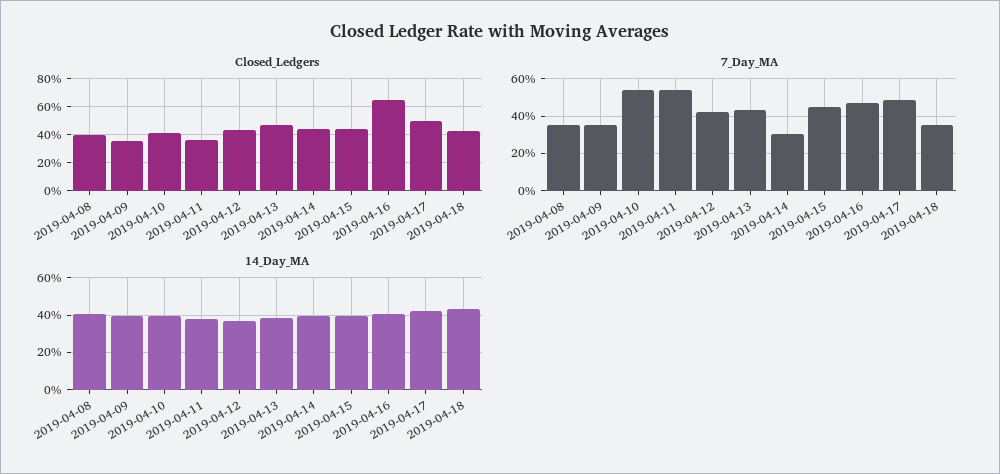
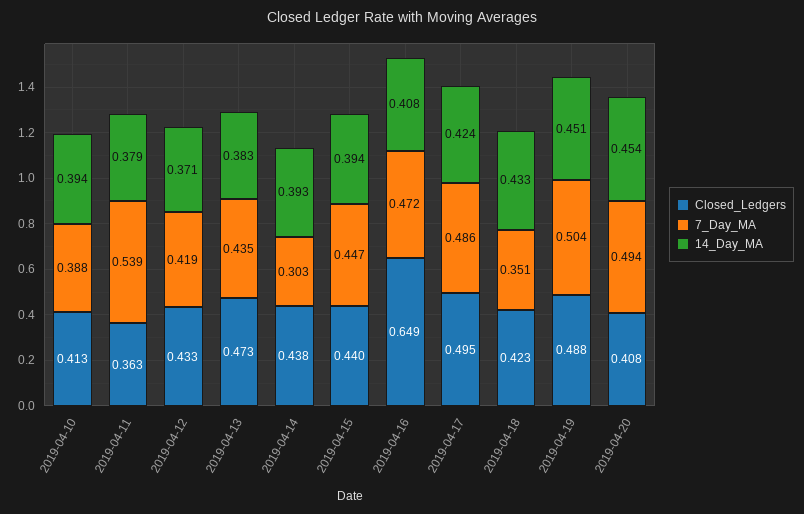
Closed_Ledgers, 2019-04-08: 0.4 -> none
Closed_Ledgers, 2019-04-09: 0.35 -> none
7_Day_MA, 2019-04-08: 0.35 -> none
7_Day_MA, 2019-04-09: 0.35 -> none
7_Day_MA, 2019-04-10: 0.55 -> 0.388
14_Day_MA, 2019-04-08: 0.4 -> none
14_Day_MA, 2019-04-09: 0.4 -> none
Closed_Ledgers, 2019-04-19: none -> 0.488
7_Day_MA, 2019-04-19: none -> 0.504
14_Day_MA, 2019-04-19: none -> 0.451
Closed_Ledgers, 2019-04-20: none -> 0.408
7_Day_MA, 2019-04-20: none -> 0.494
14_Day_MA, 2019-04-20: none -> 0.454

